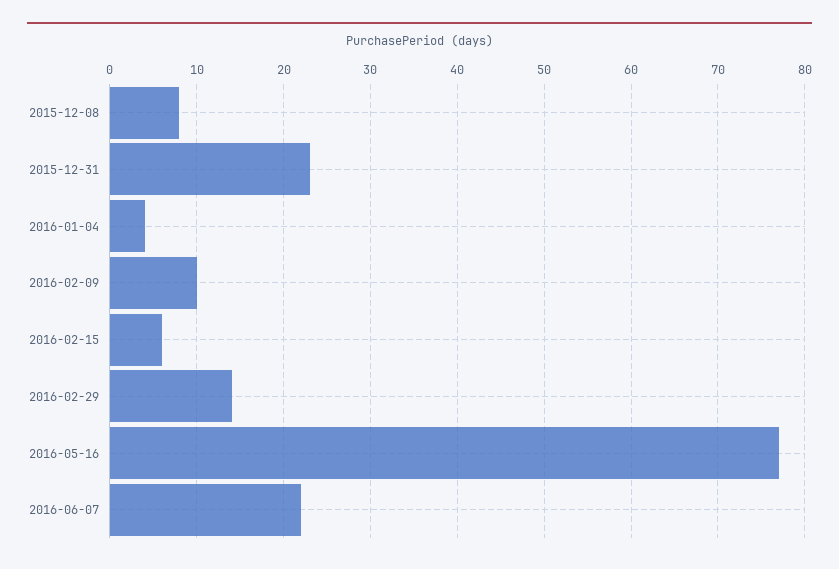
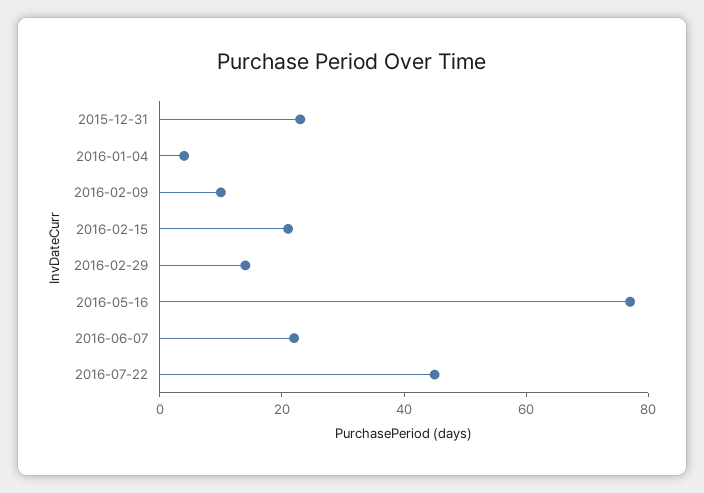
2015-12-08: 8 -> none
2016-02-15: 6 -> 20
2016-07-22: none -> 45

